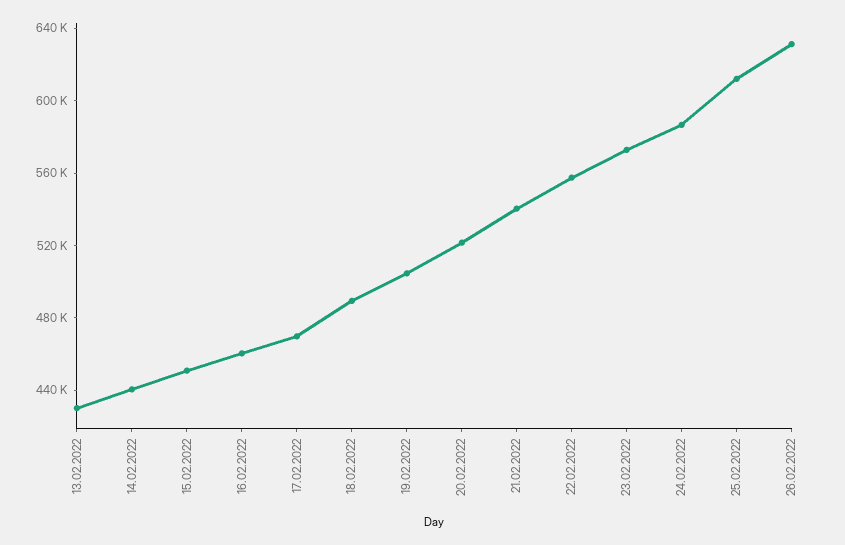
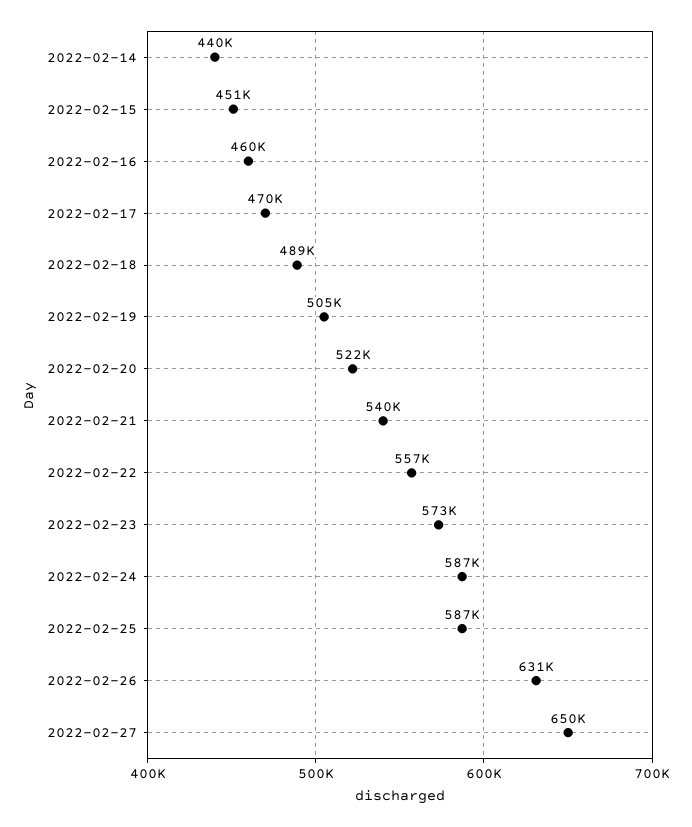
13.02.2022: 430000 -> none
25.02.2022: 610000 -> 587000
2022-02-27: none -> 650000

